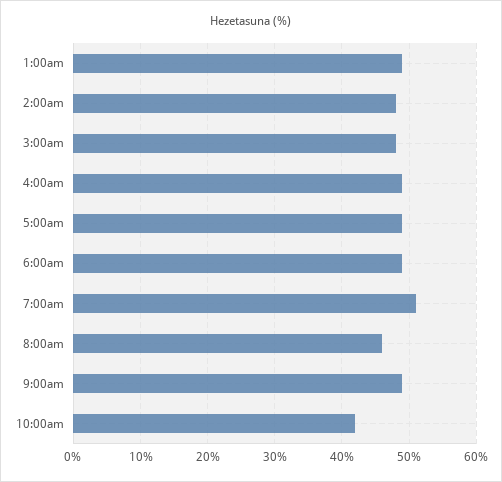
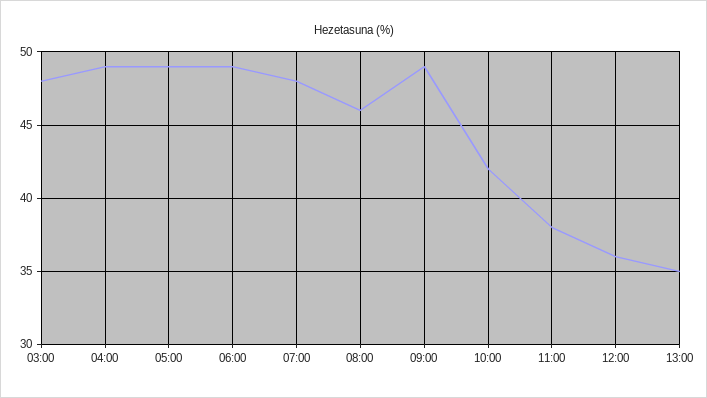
1:00am: 49 -> none
2:00am: 48 -> none
7:00am: 51 -> 48
11:00: none -> 38
12:00: none -> 36
13:00: none -> 35

